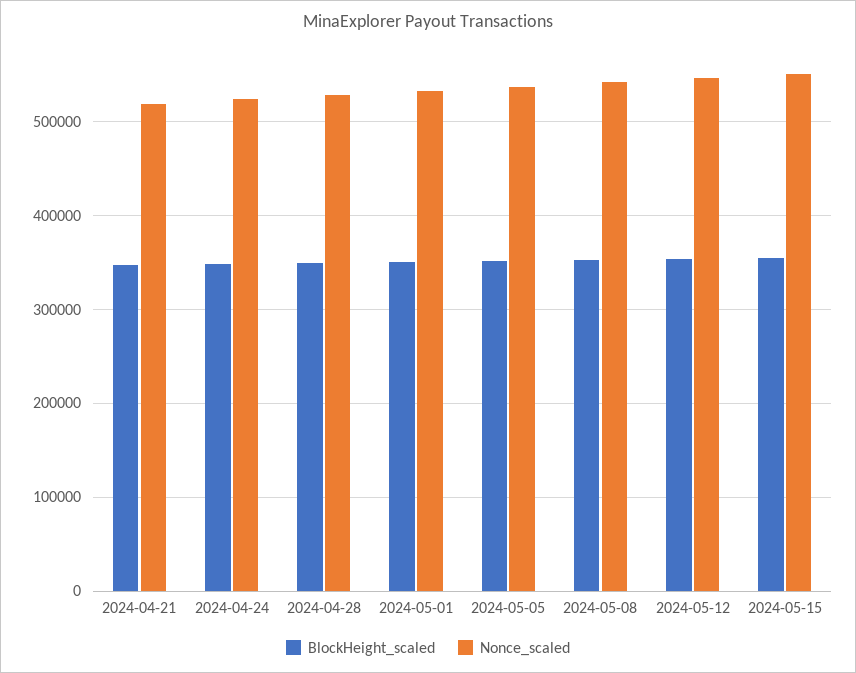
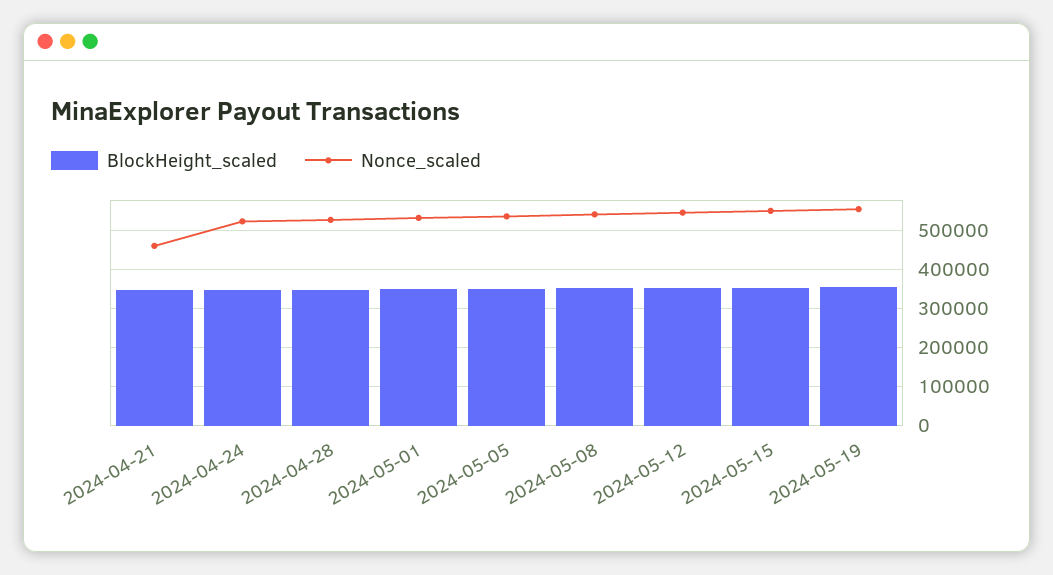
Nonce_scaled, 2024-04-21: 520000 -> 460000
BlockHeight_scaled, 2024-05-19: none -> 360000
Nonce_scaled, 2024-05-19: none -> 560000

